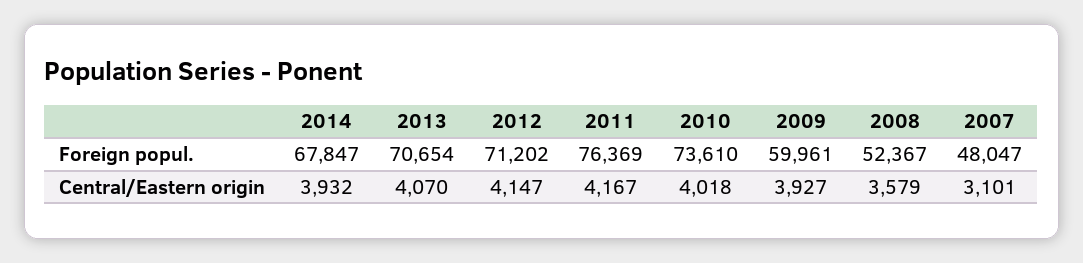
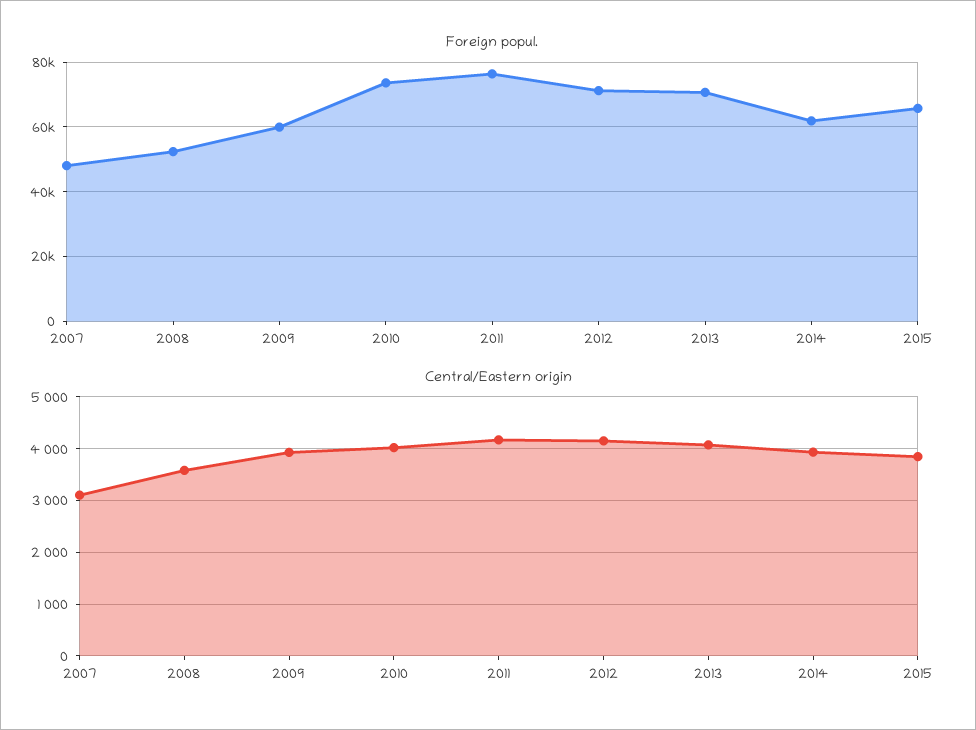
Foreign popul., 2014: 67847 -> 62000
Foreign popul., 2015: none -> 66000
Central/Eastern origin, 2015: none -> 3800

